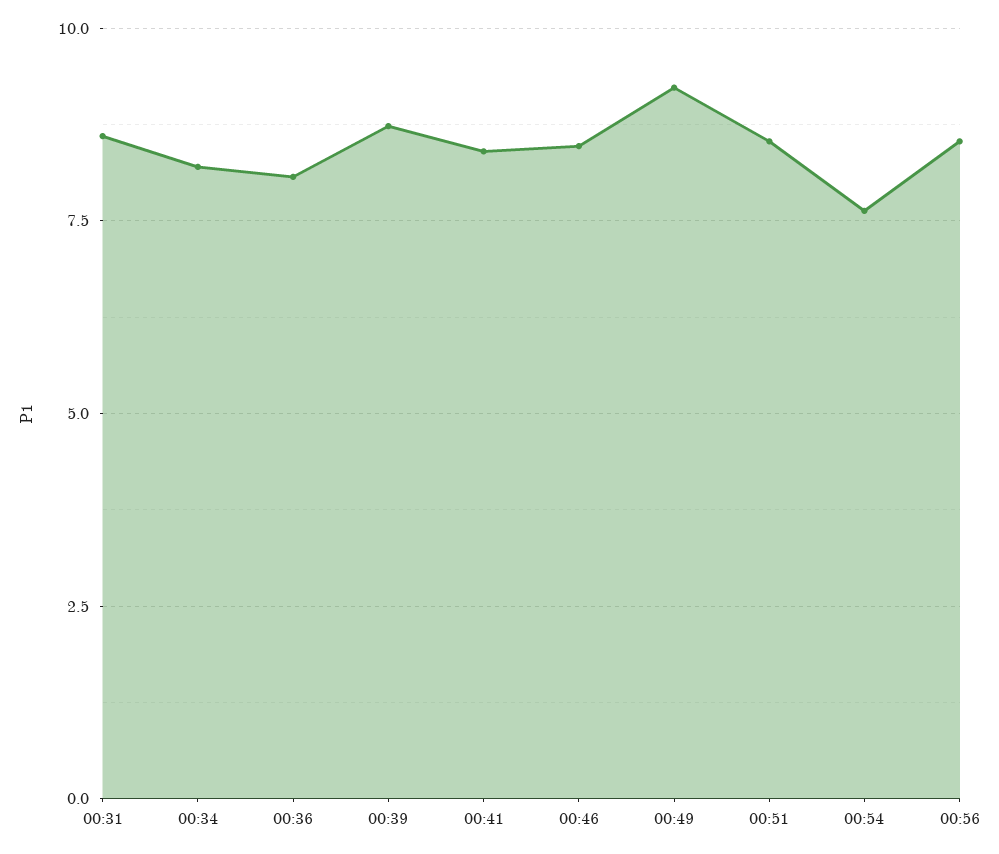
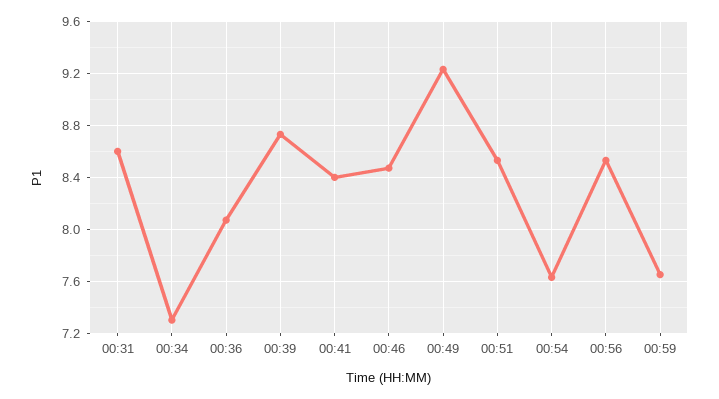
00:34: 8.25 -> 7.3
00:59: none -> 7.65

